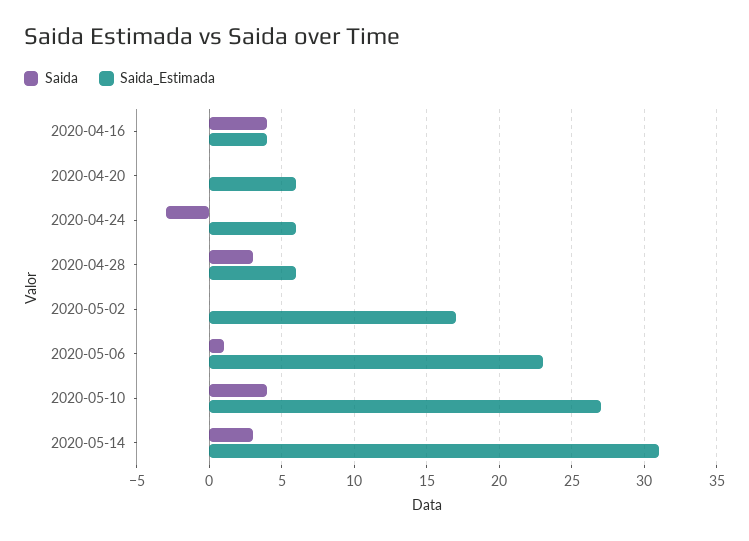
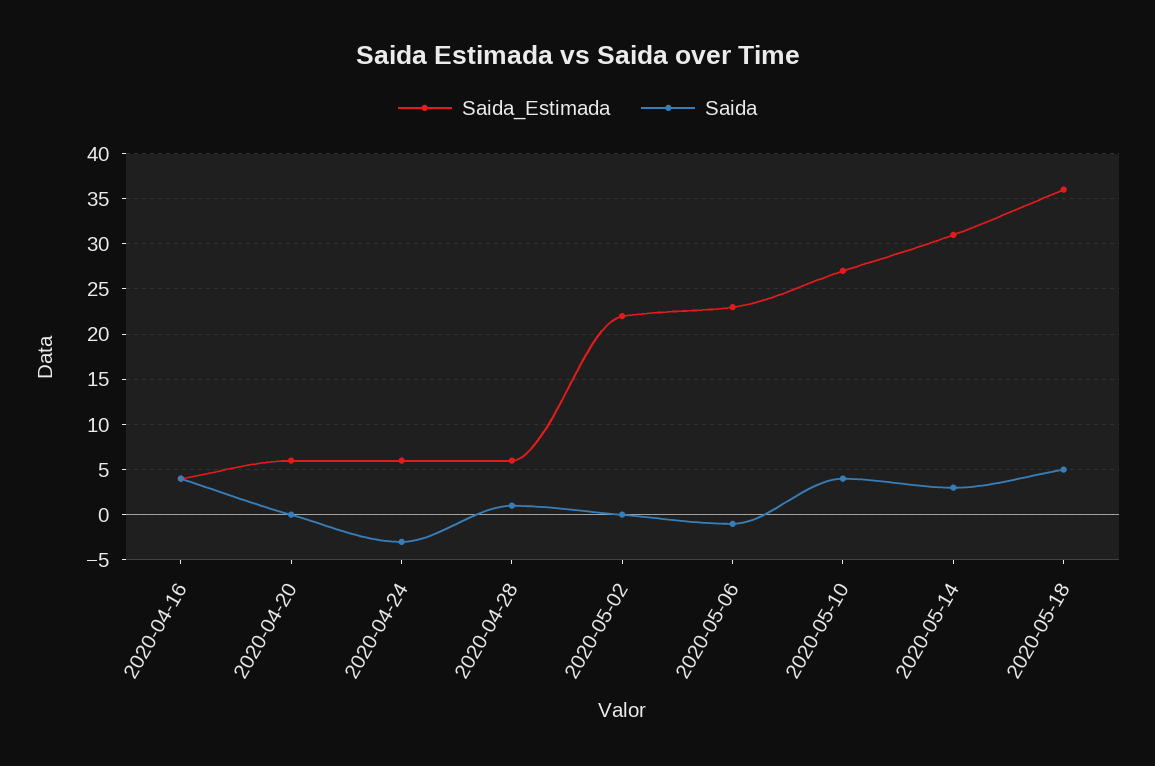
Saida, 2020-04-28: 3 -> 1
Saida_Estimada, 2020-05-02: 17 -> 22
Saida, 2020-05-06: 1 -> -1
Saida_Estimada, 2020-05-18: none -> 36
Saida, 2020-05-18: none -> 5

